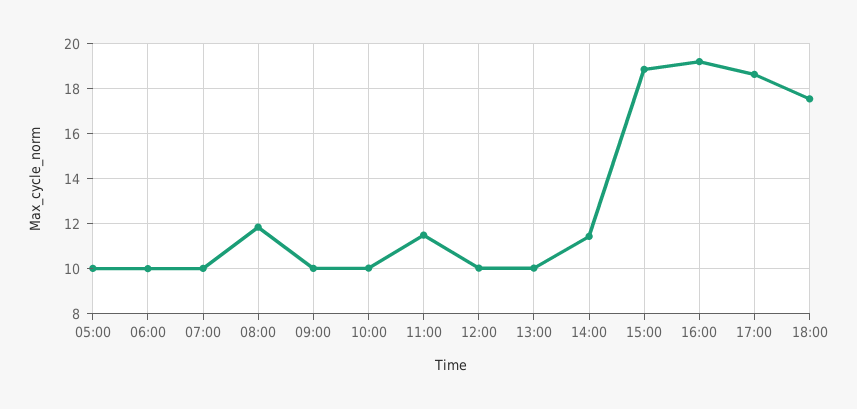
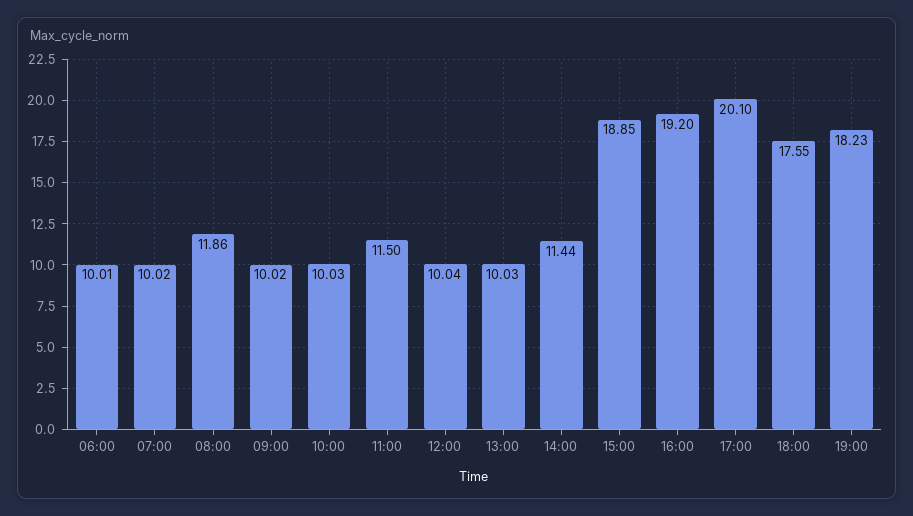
05:00: 10 -> none
17:00: 18.5 -> 20.1
19:00: none -> 18.23

